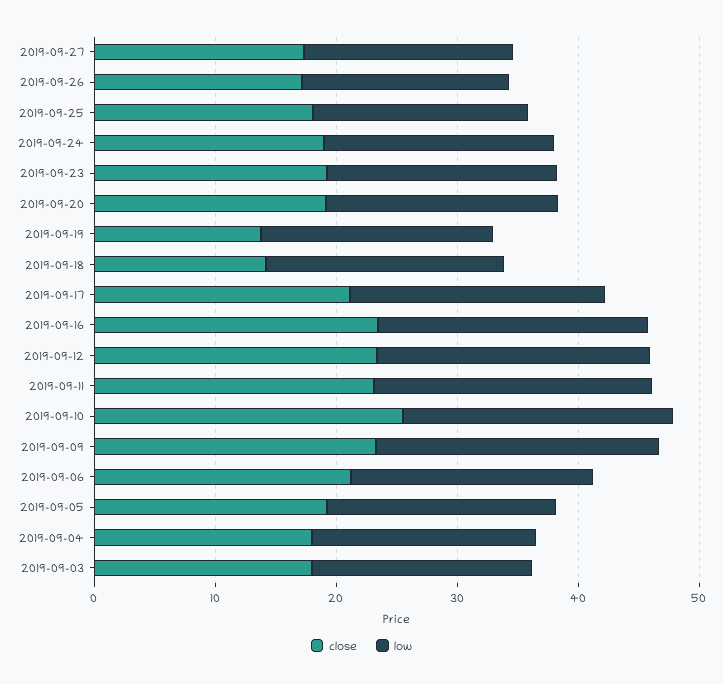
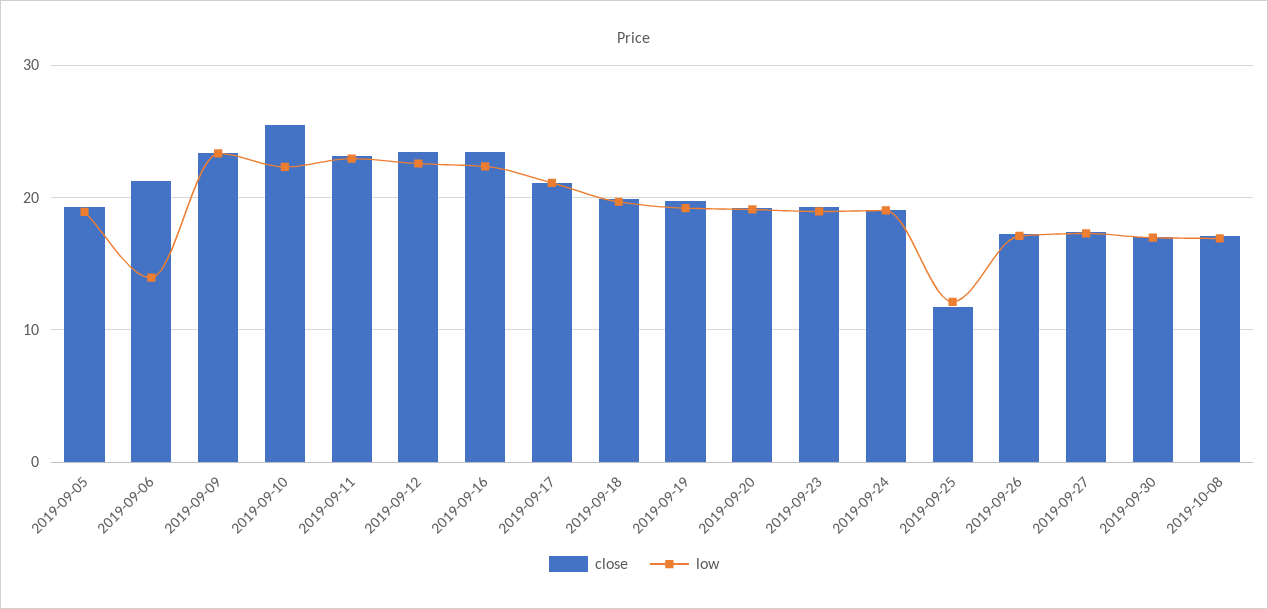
close, 2019-09-25: 18 -> 12
low, 2019-09-25: 18 -> 12
close, 2019-09-19: 14 -> 20
close, 2019-09-18: 14 -> 20
low, 2019-09-06: 20 -> 14
close, 2019-09-04: 18 -> none
low, 2019-09-04: 18 -> none
close, 2019-09-03: 18 -> none
low, 2019-09-03: 18 -> none
close, 2019-09-30: none -> 17
low, 2019-09-30: none -> 17
close, 2019-10-08: none -> 17
low, 2019-10-08: none -> 17

